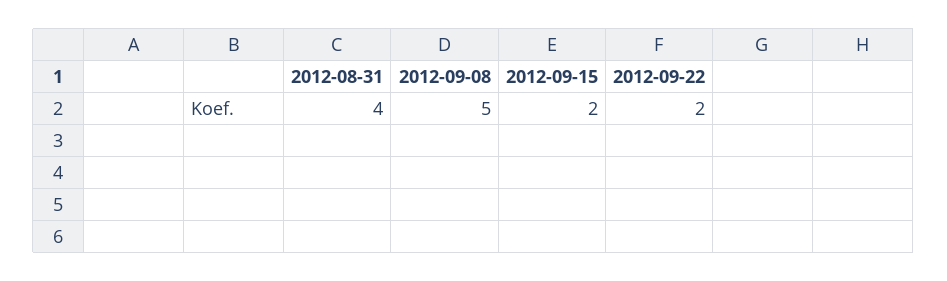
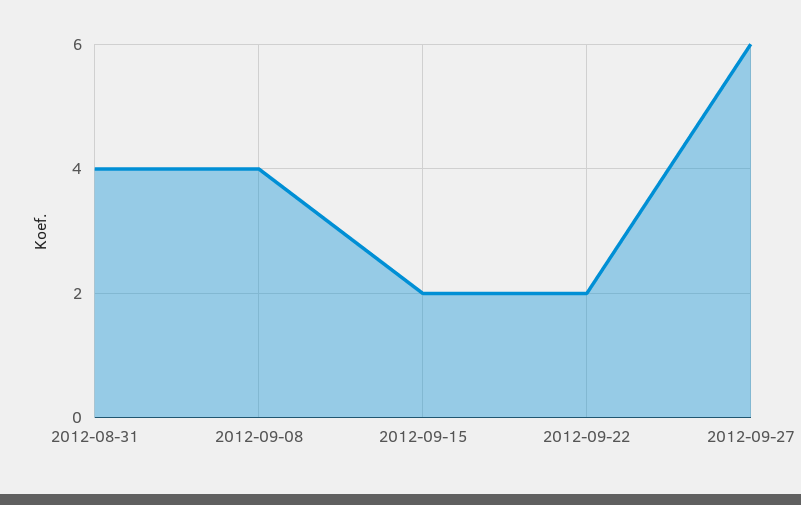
2012-09-08: 5 -> 4
2012-09-27: none -> 6

